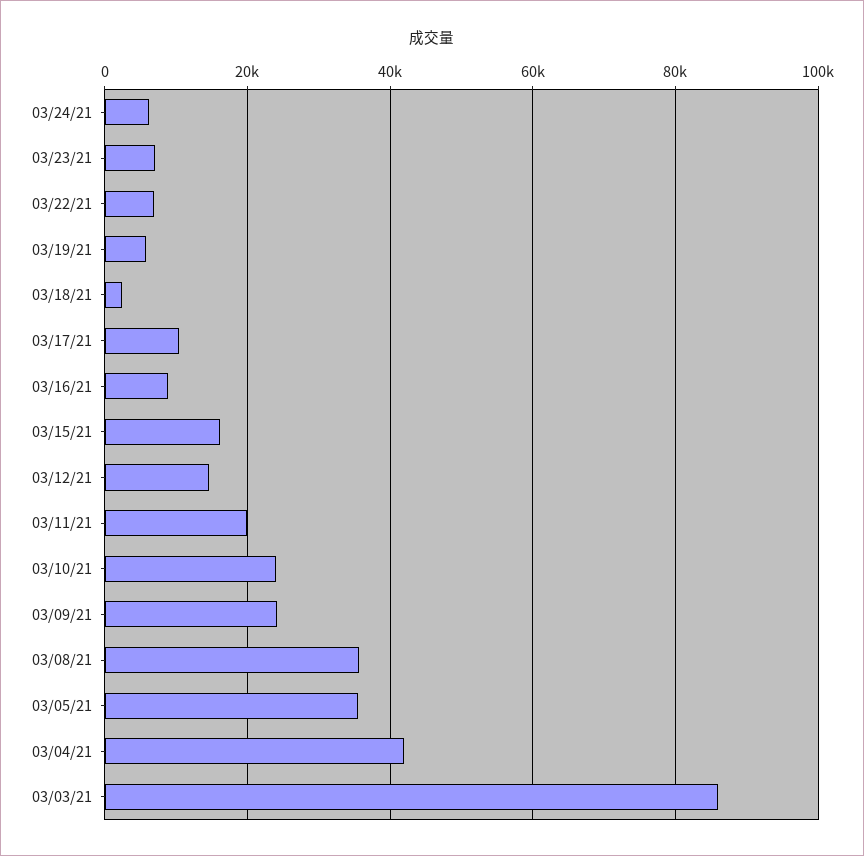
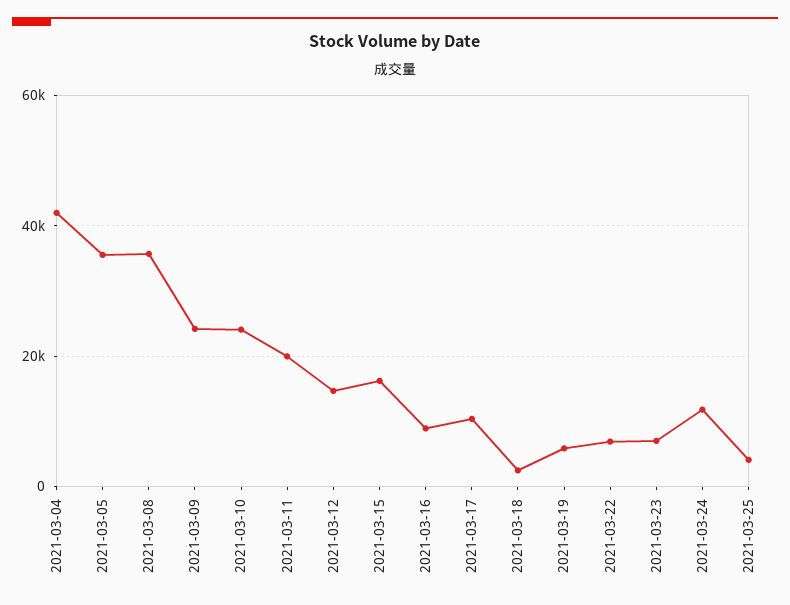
03/24/21: 6000 -> 12000
03/03/21: 86000 -> none
2021-03-25: none -> 4000

